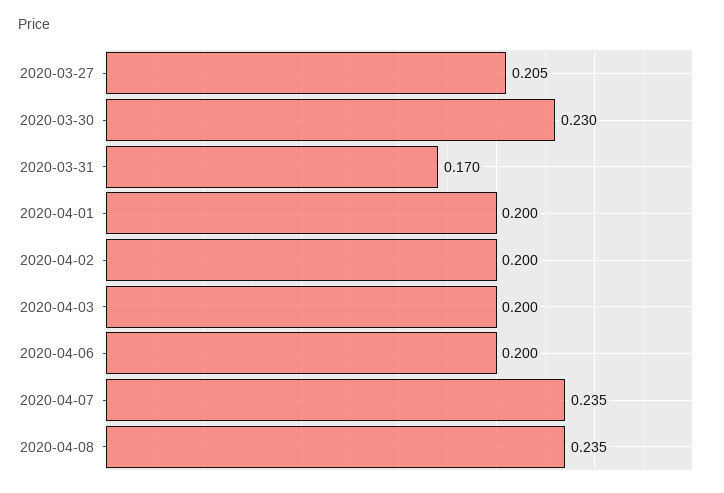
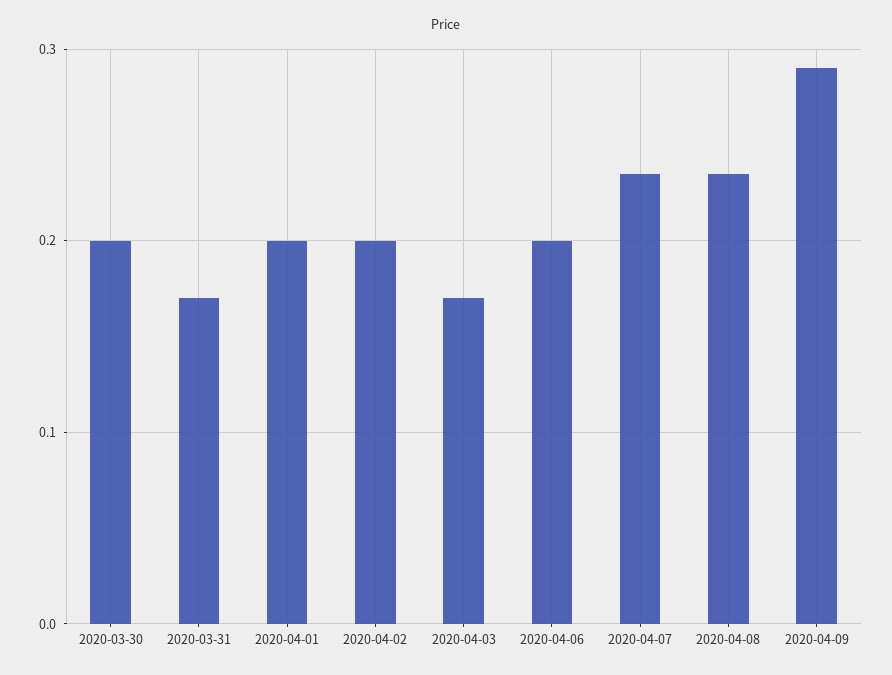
2020-03-27: 0.205 -> none
2020-03-30: 0.23 -> 0.2
2020-04-03: 0.2 -> 0.17
2020-04-09: none -> 0.29

